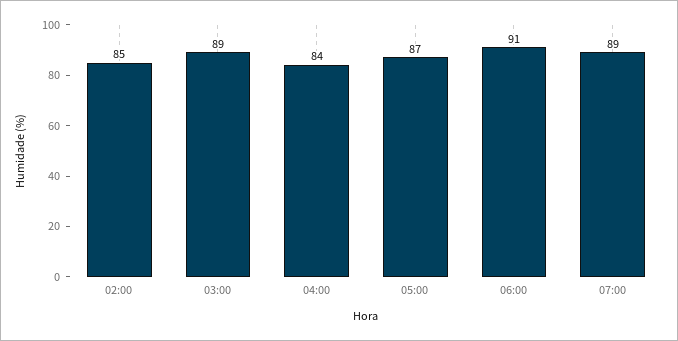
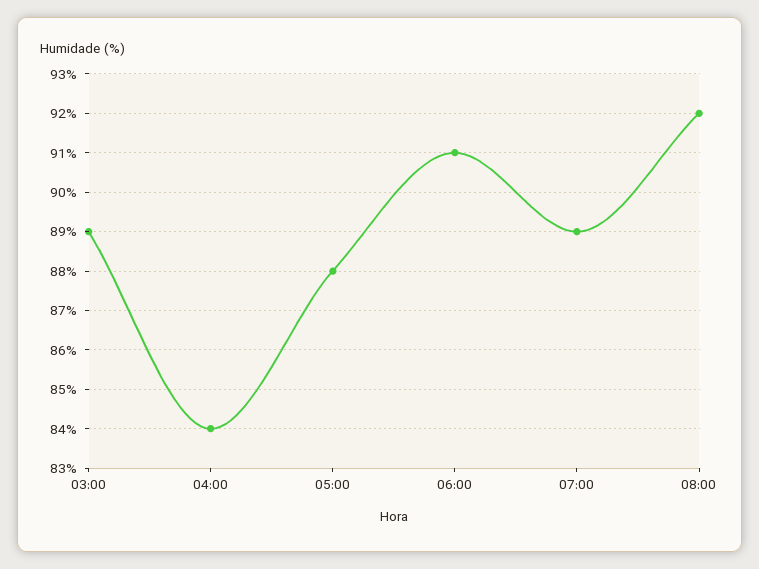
02:00: 85 -> none
05:00: 87 -> 88
08:00: none -> 92

